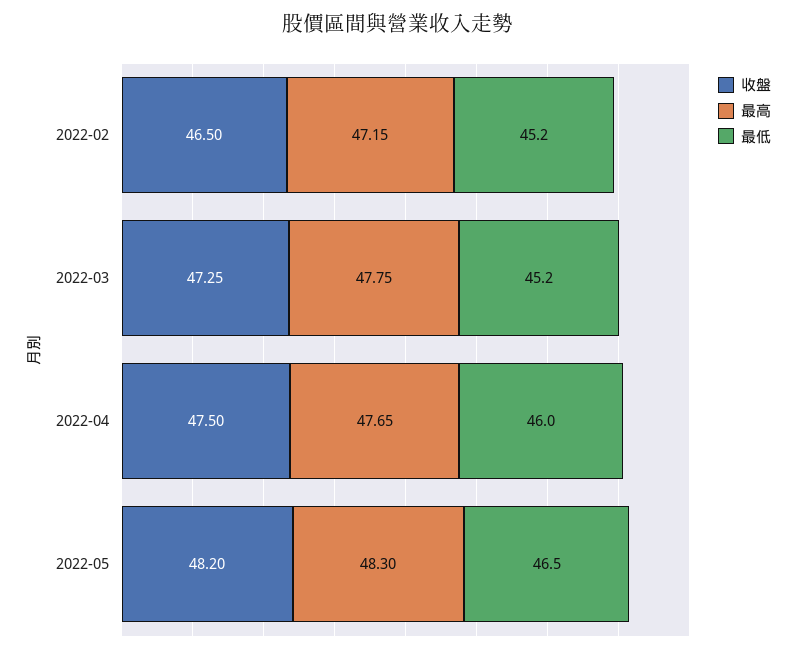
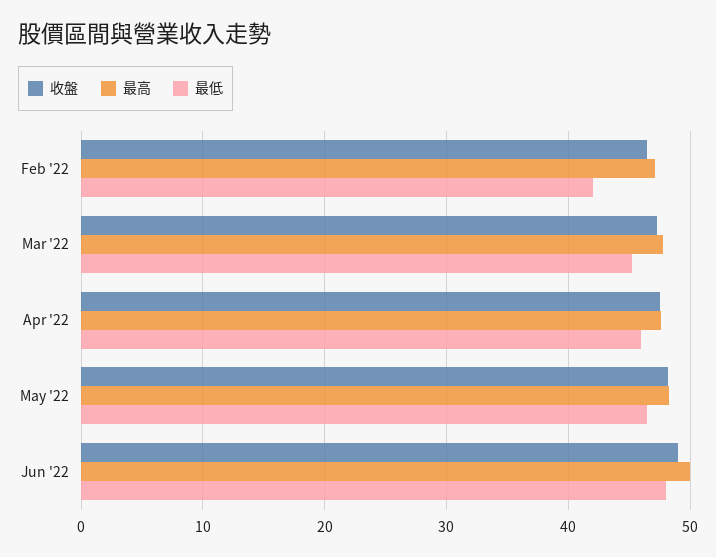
最低, 2022-02: 45.2 -> 42
收盤, Jun '22: none -> 49
最高, Jun '22: none -> 50
最低, Jun '22: none -> 48

